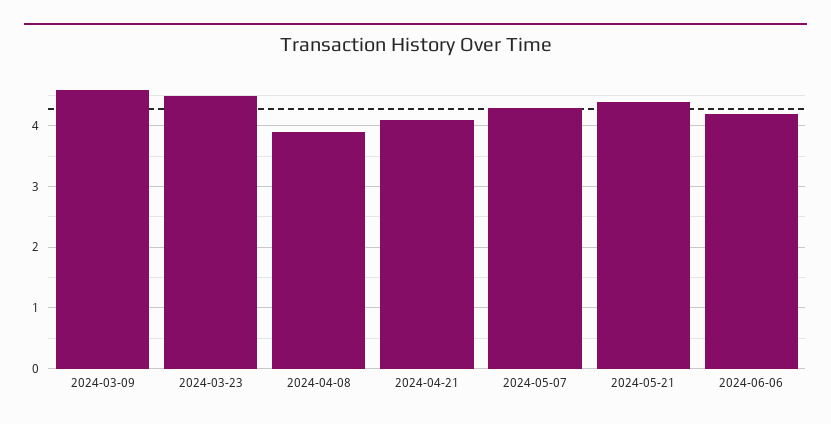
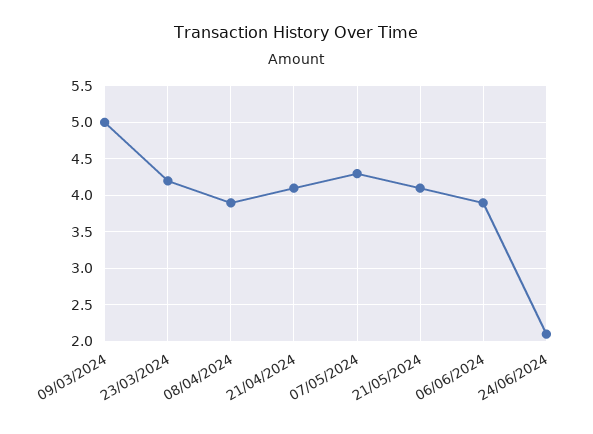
2024-03-09: 4.6 -> 5
2024-03-23: 4.5 -> 4.2
2024-05-21: 4.4 -> 4.1
2024-06-06: 4.2 -> 3.9
24/06/2024: none -> 2.1

